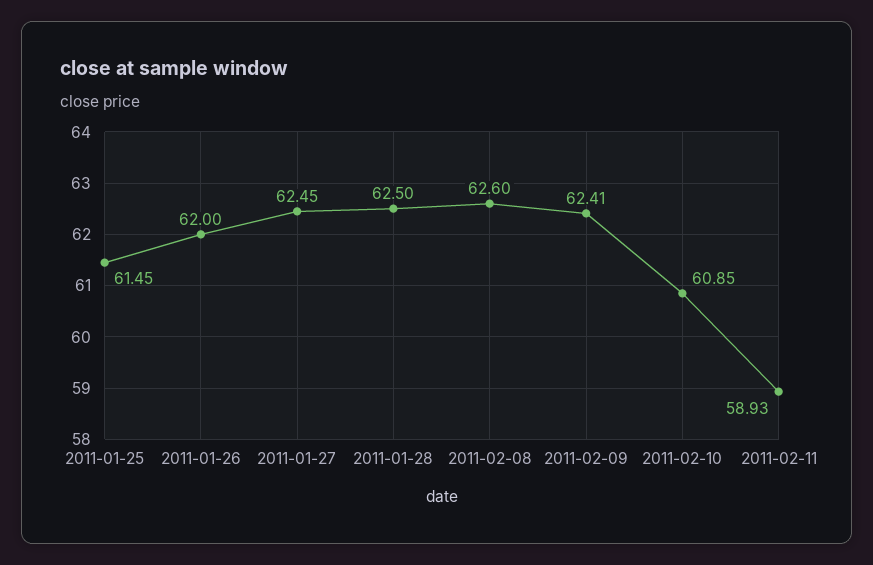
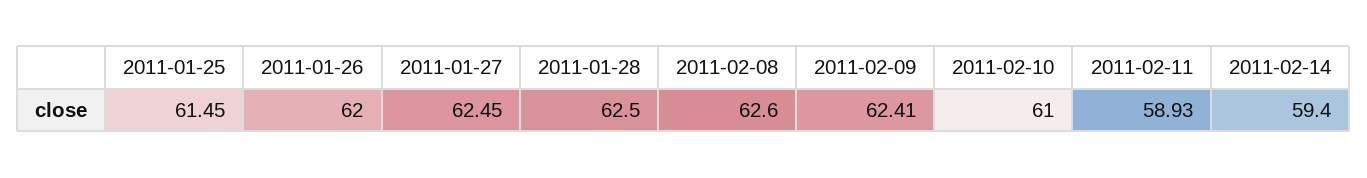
2011-02-10: 60.85 -> 61
2011-02-14: none -> 59.4

